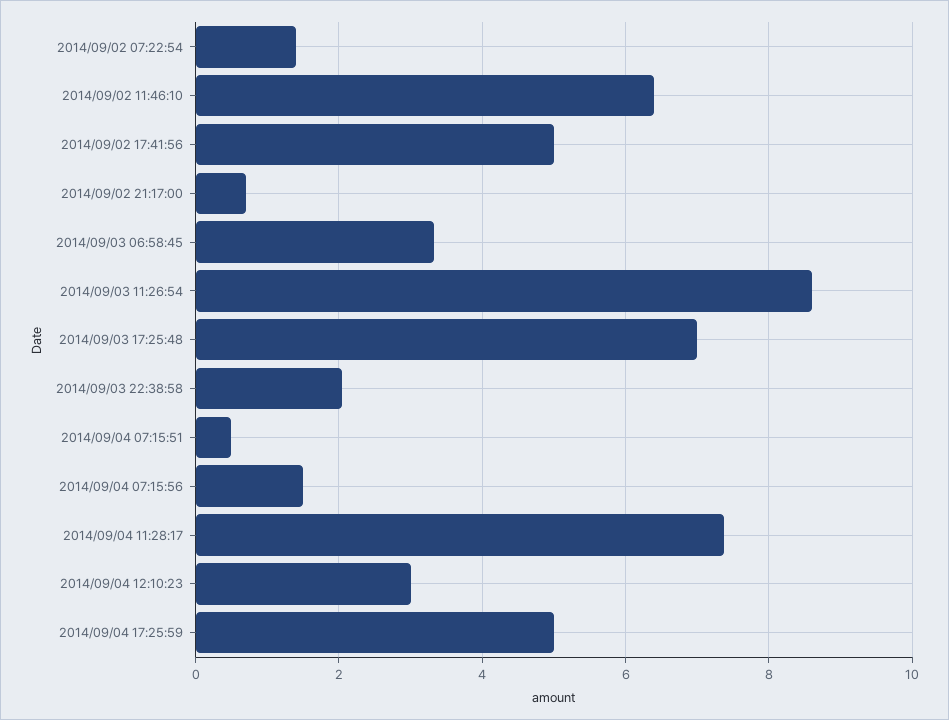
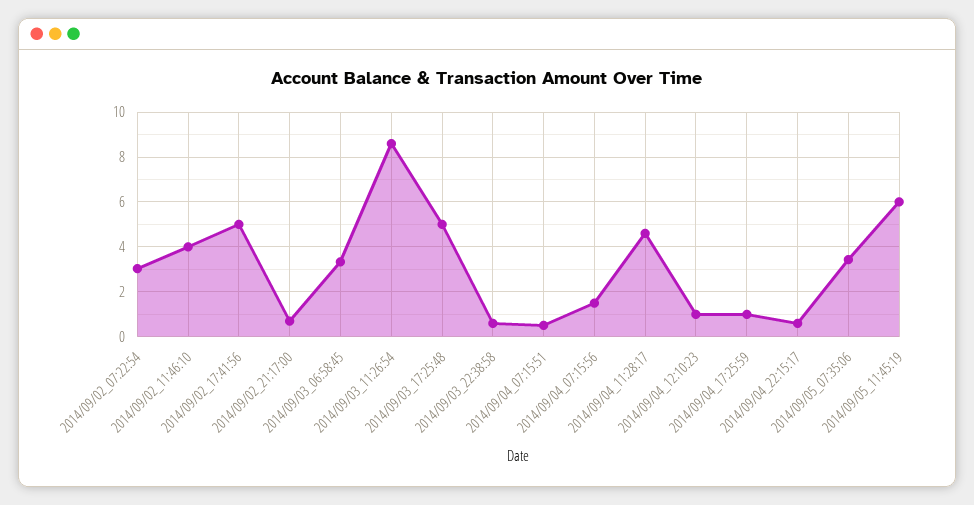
2014/09/02 07:22:54: 1.4 -> 3
2014/09/02 11:46:10: 6.4 -> 4
2014/09/03 17:25:48: 7 -> 5
2014/09/03 22:38:58: 2 -> 0.5
2014/09/04 11:28:17: 7.4 -> 4.5
2014/09/04 12:10:23: 3 -> 1
2014/09/04 17:25:59: 5 -> 1
2014/09/04_22:15:17: none -> 0.5
2014/09/05_07:35:06: none -> 3.5
2014/09/05_11:45:19: none -> 6

